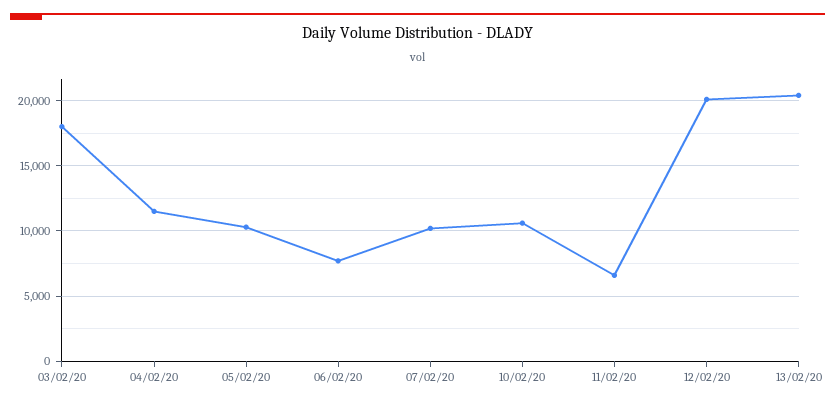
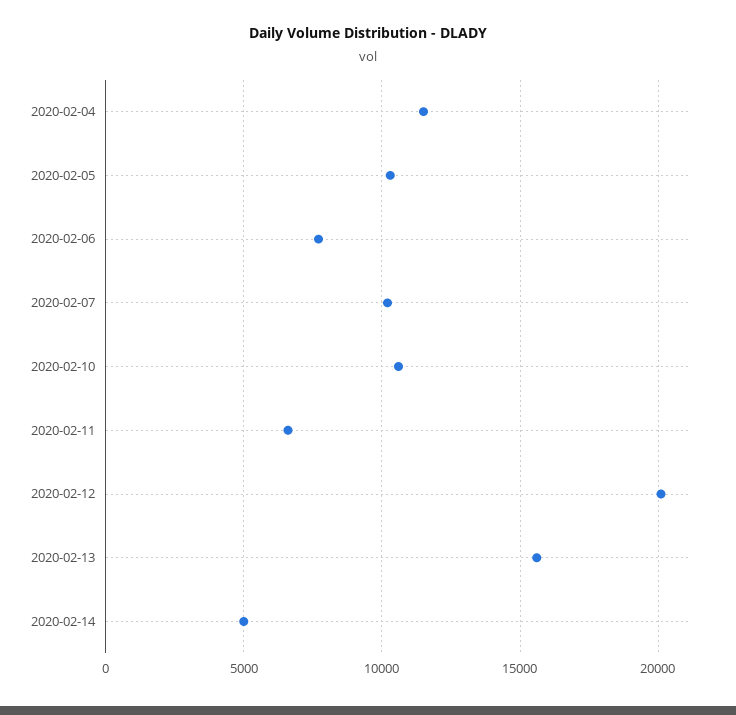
03/02/20: 18000 -> none
13/02/20: 20500 -> 15500
2020-02-14: none -> 5000

